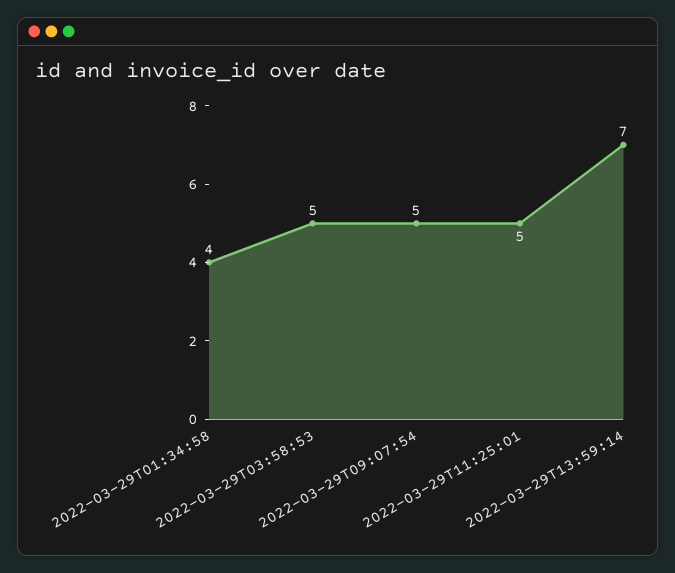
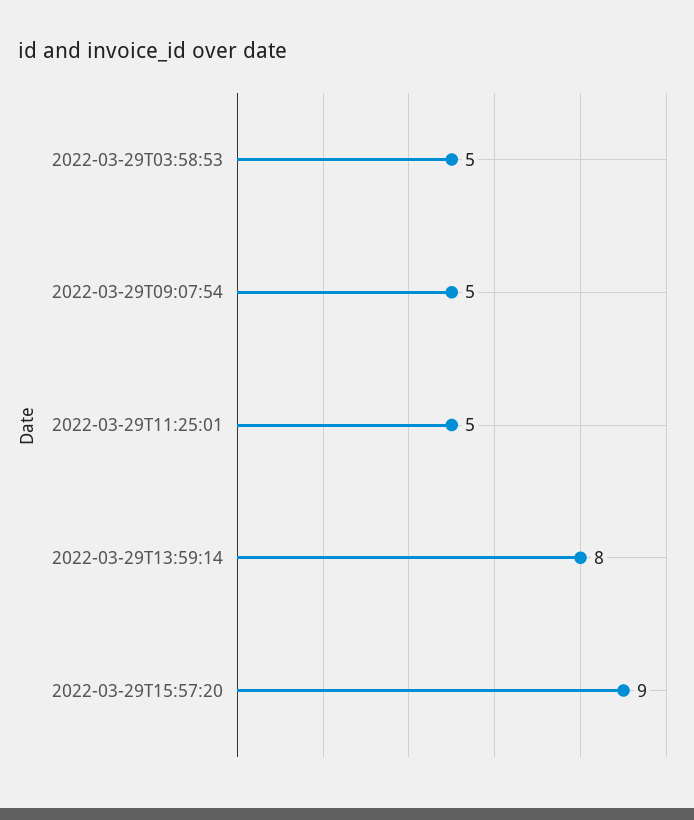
2022-03-29T01:34:58: 4 -> none
2022-03-29T13:59:14: 7 -> 8
2022-03-29T15:57:20: none -> 9

